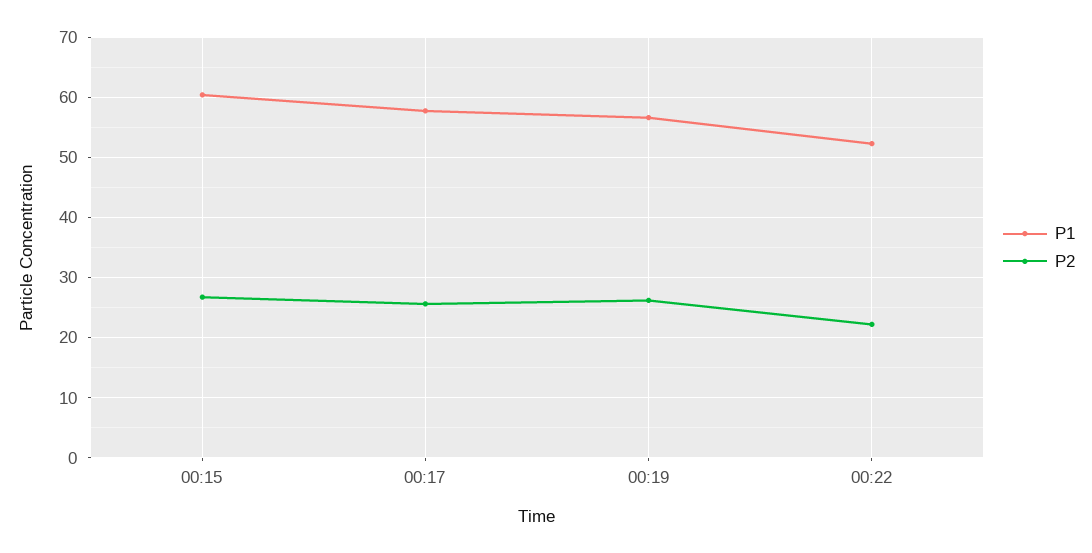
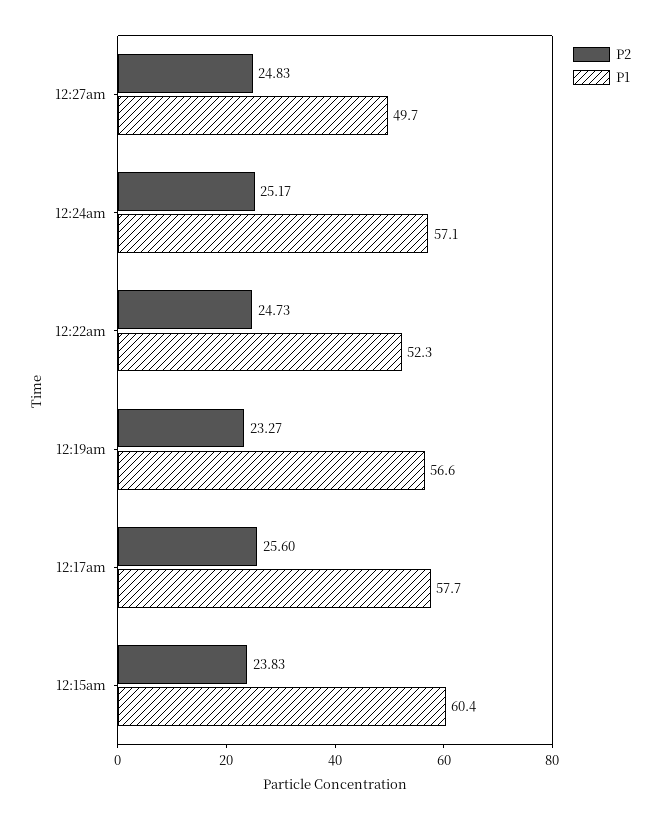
P2, 00:15: 27 -> 23.83
P2, 00:19: 26 -> 23.27
P2, 00:22: 22 -> 24.73
P2, 12:27am: none -> 24.83
P1, 12:27am: none -> 49.7
P2, 12:24am: none -> 25.17
P1, 12:24am: none -> 57.1

